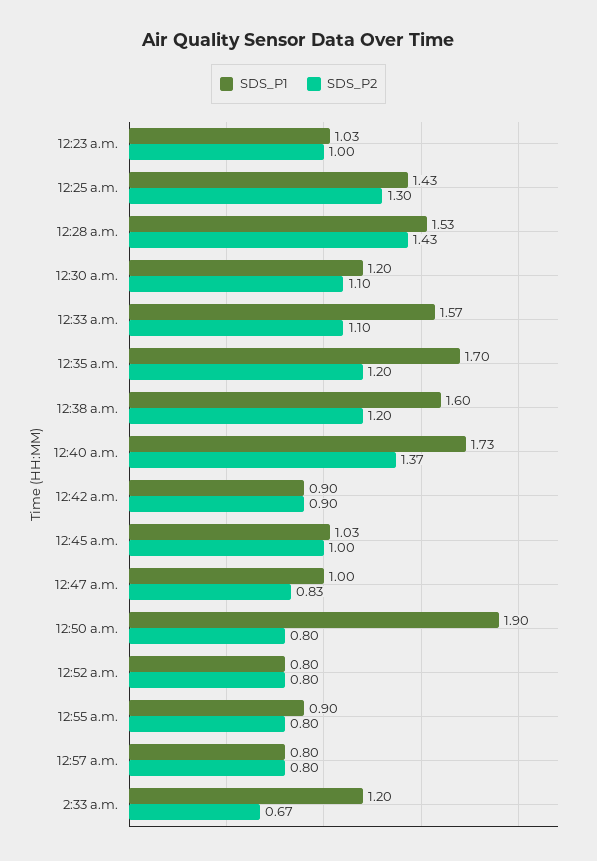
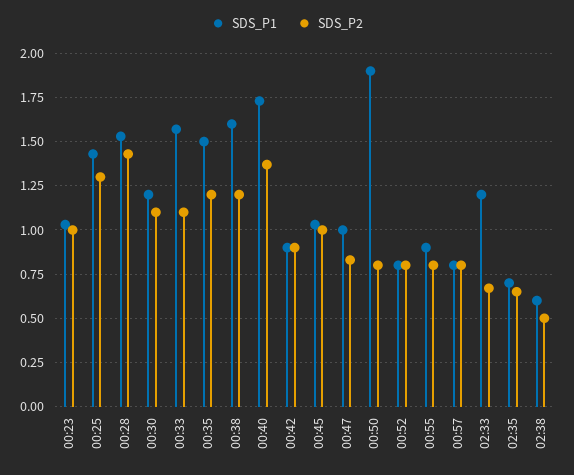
SDS_P1, 12:35 a.m.: 1.7 -> 1.5
SDS_P1, 02:35: none -> 0.7
SDS_P2, 02:35: none -> 0.65
SDS_P1, 02:38: none -> 0.6
SDS_P2, 02:38: none -> 0.5

